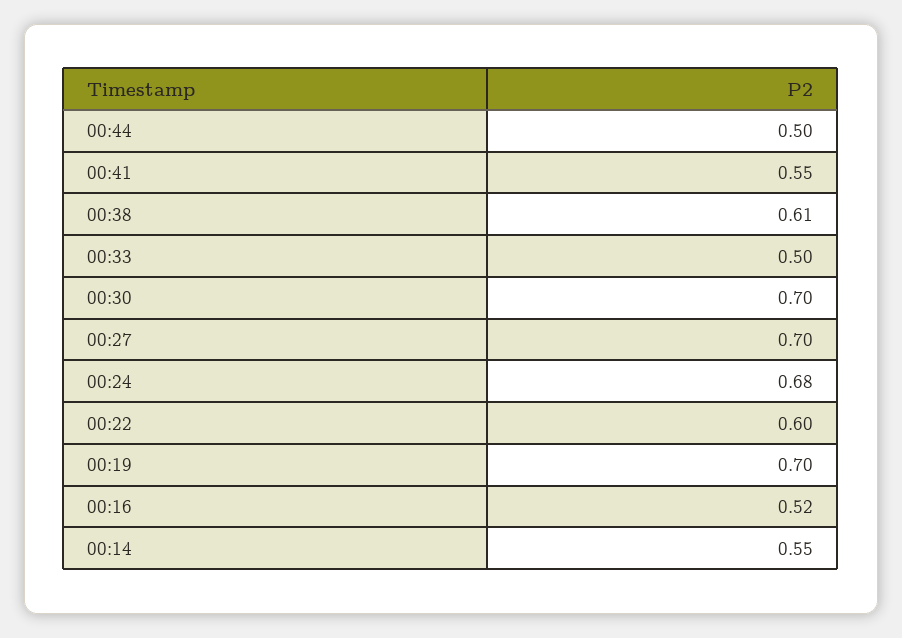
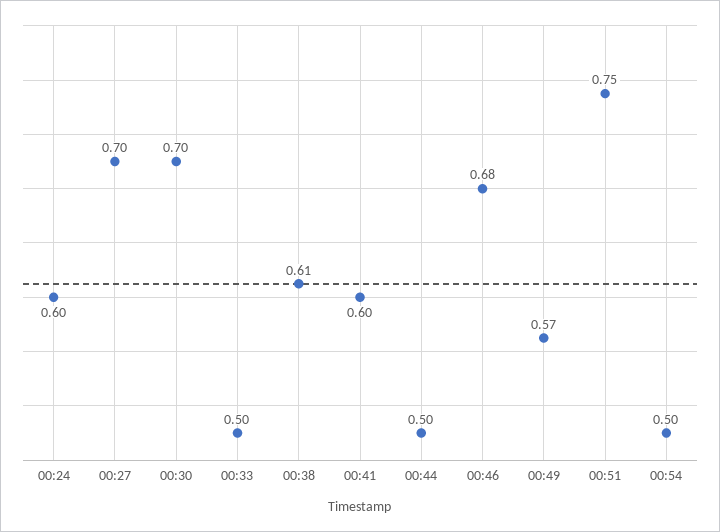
00:41: 0.55 -> 0.6
00:24: 0.68 -> 0.6
00:22: 0.6 -> none
00:19: 0.7 -> none
00:16: 0.52 -> none
00:14: 0.55 -> none
00:46: none -> 0.68
00:49: none -> 0.57
00:51: none -> 0.75
00:54: none -> 0.5

